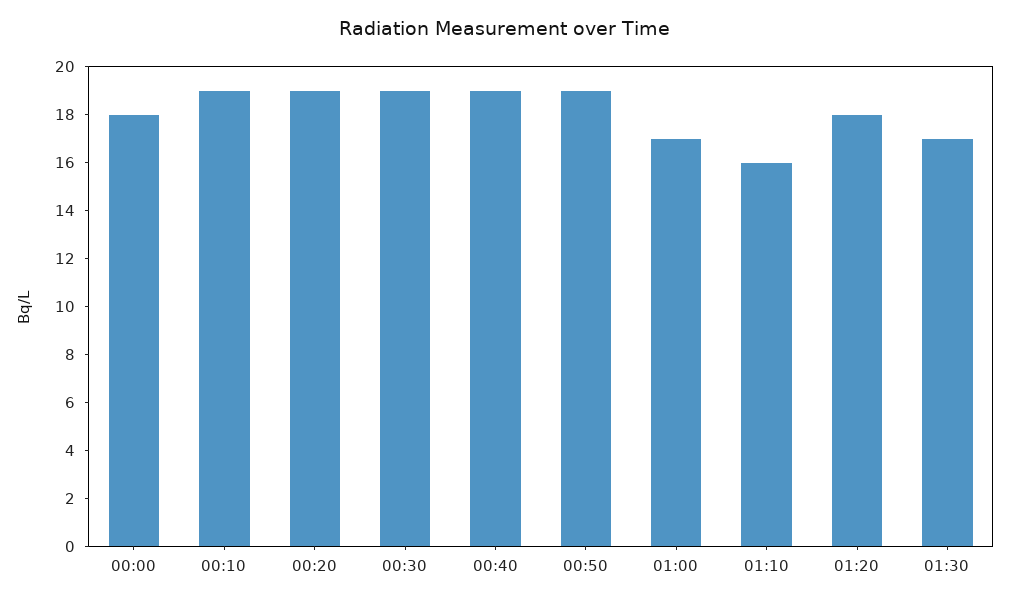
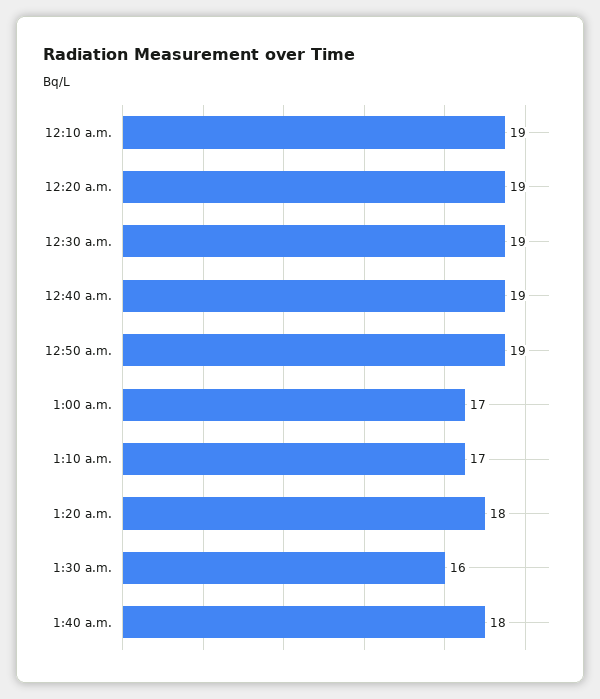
00:00: 18 -> none
01:10: 16 -> 17
01:30: 17 -> 16
1:40 a.m.: none -> 18

